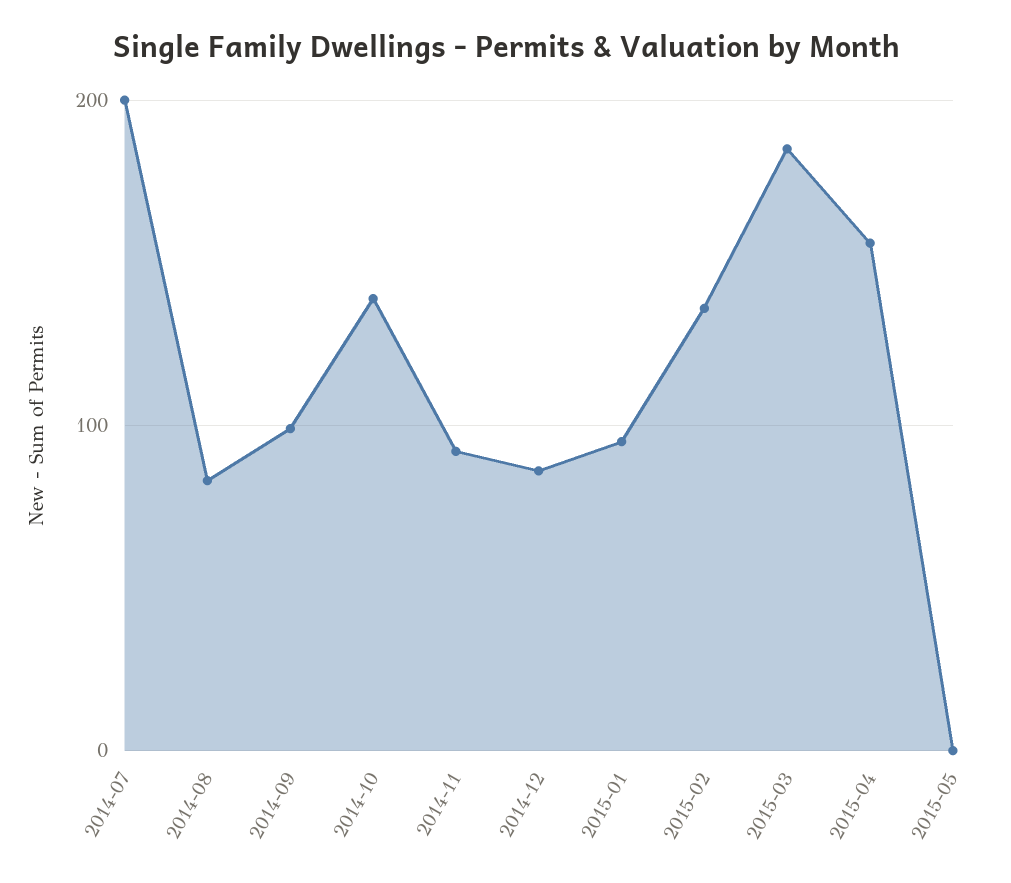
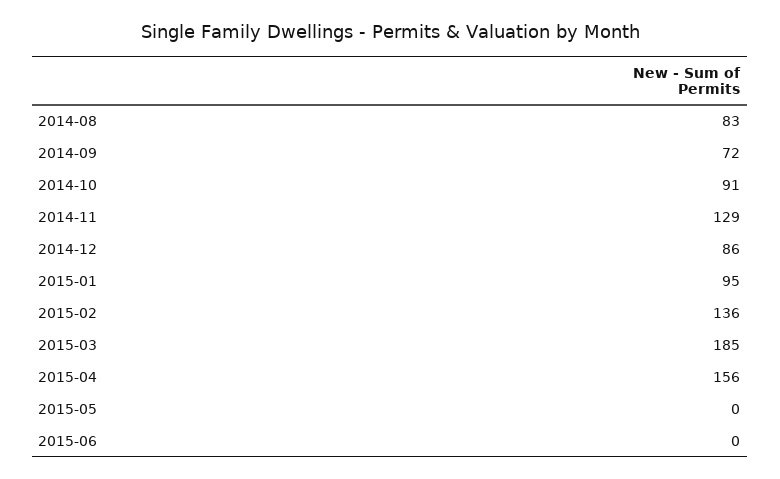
2014-07: 200 -> none
2014-09: 100 -> 72
2014-10: 140 -> 91
2014-11: 90 -> 129
2015-06: none -> 0

